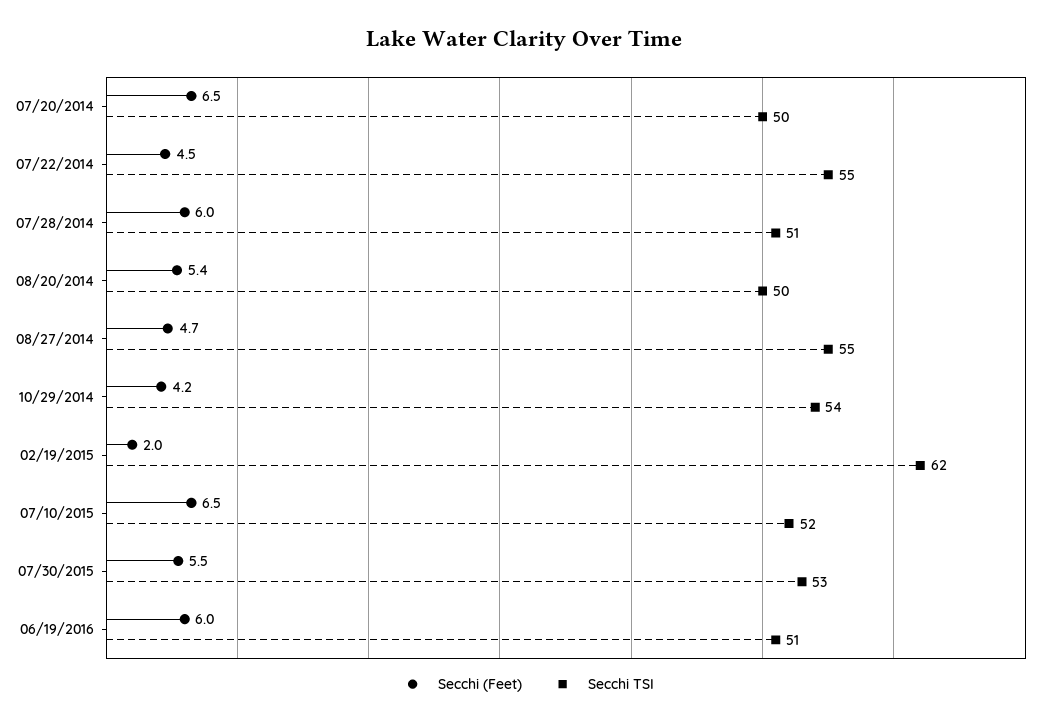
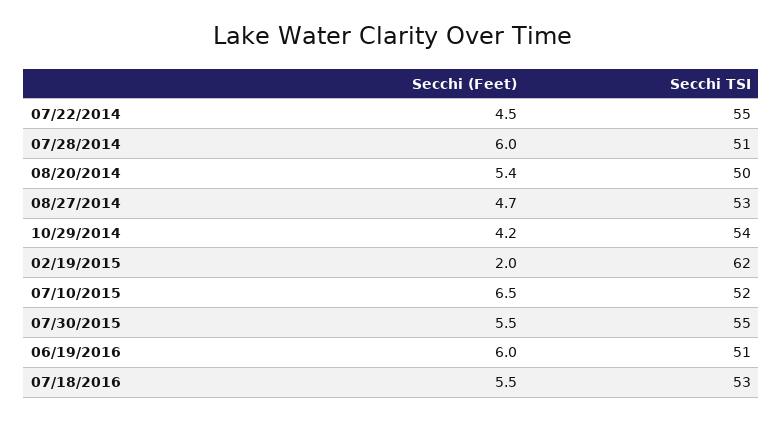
Secchi (Feet), 07/20/2014: 6.5 -> none
Secchi TSI, 07/20/2014: 50 -> none
Secchi TSI, 08/27/2014: 55 -> 53
Secchi TSI, 07/30/2015: 53 -> 55
Secchi (Feet), 07/18/2016: none -> 5.5
Secchi TSI, 07/18/2016: none -> 53

